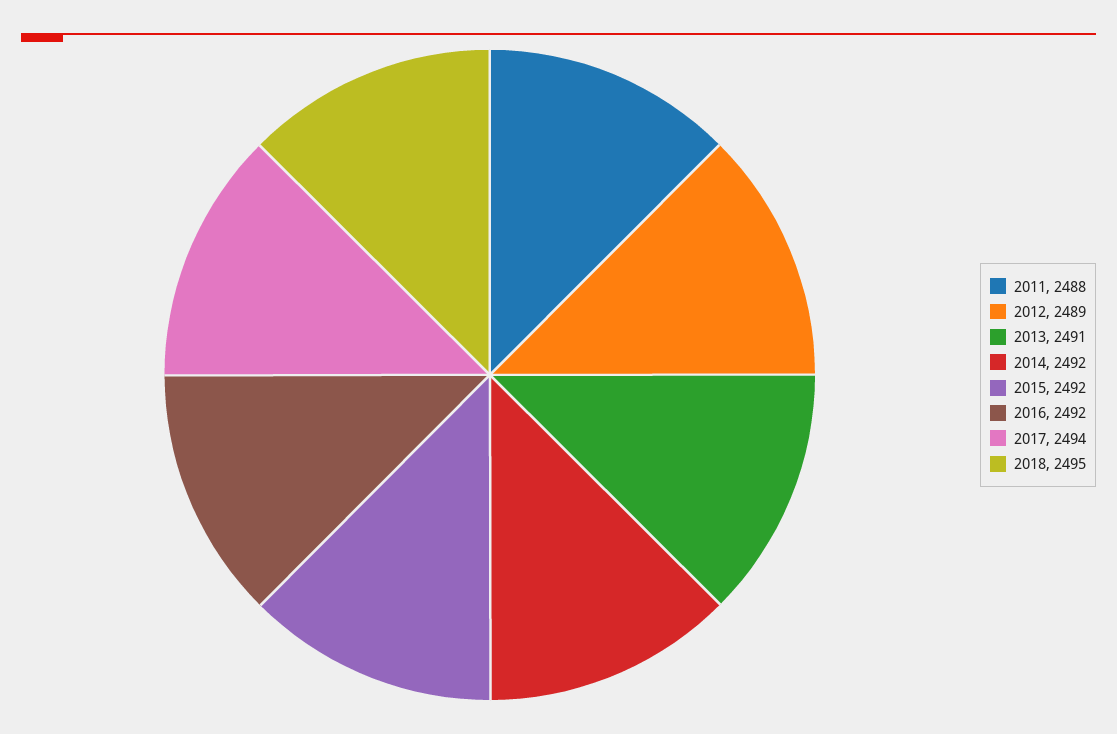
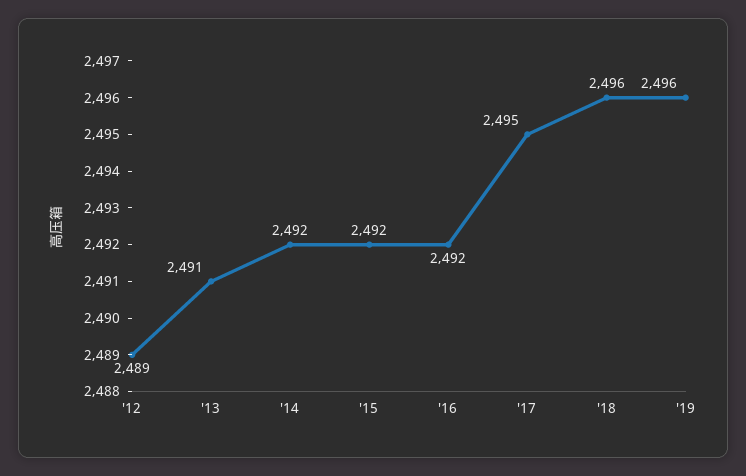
2011: 2488 -> none
2017: 2494 -> 2495
2018: 2495 -> 2496
'19: none -> 2496

